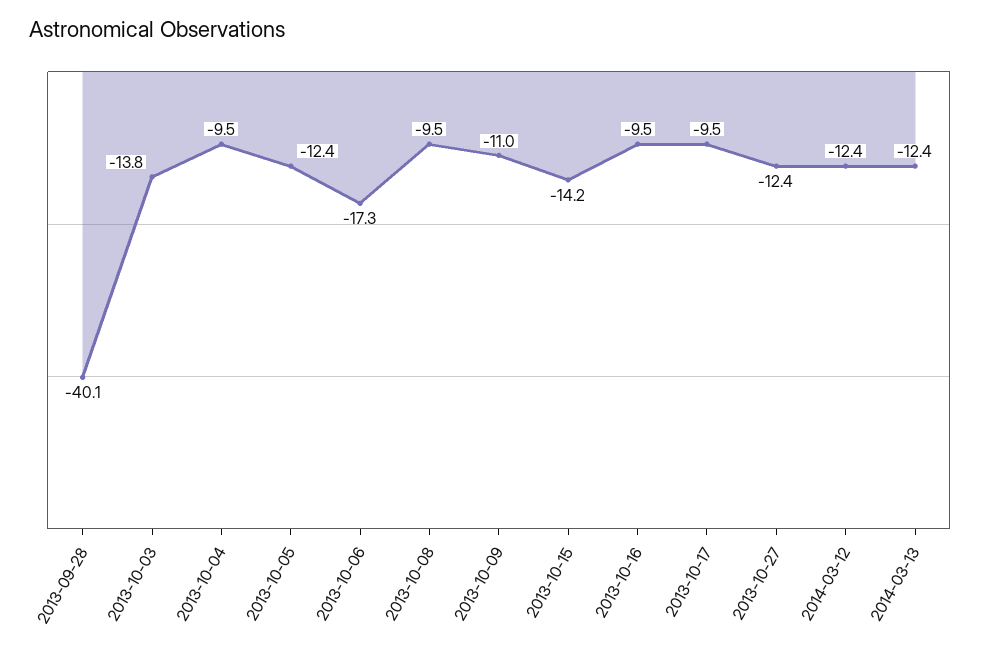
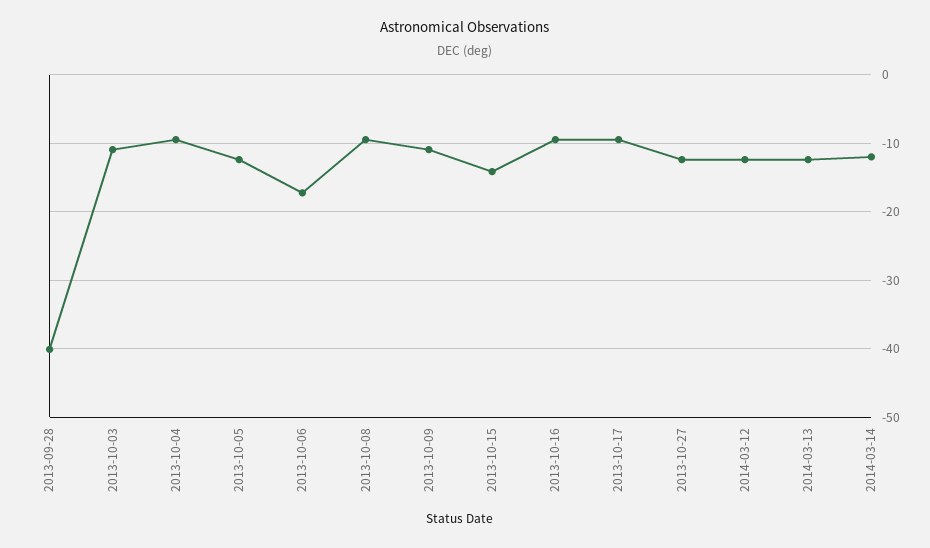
2013-10-03: -13.8 -> -11
2014-03-14: none -> -12

